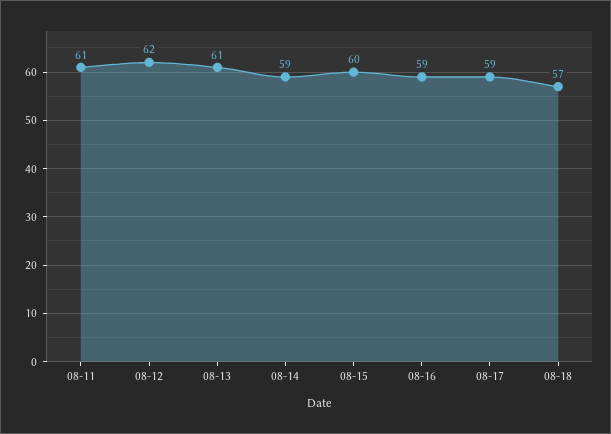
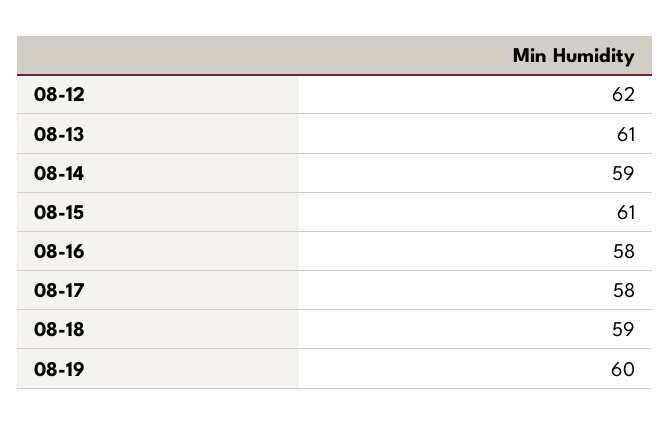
08-11: 61 -> none
08-15: 60 -> 61
08-16: 59 -> 58
08-17: 59 -> 58
08-18: 57 -> 59
08-19: none -> 60

